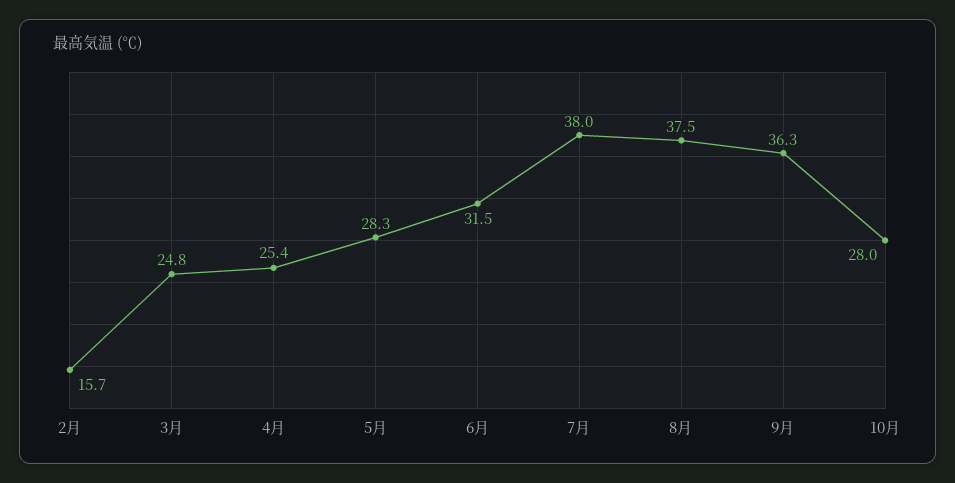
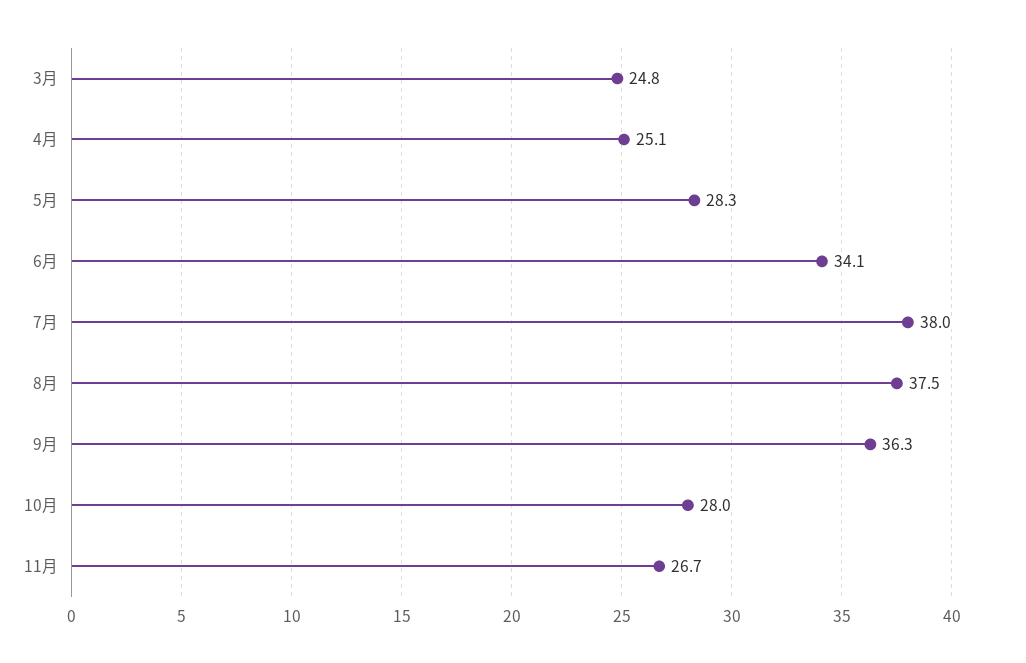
2月: 15.7 -> none
4月: 25.4 -> 25.1
6月: 31.5 -> 34.1
11月: none -> 26.7

